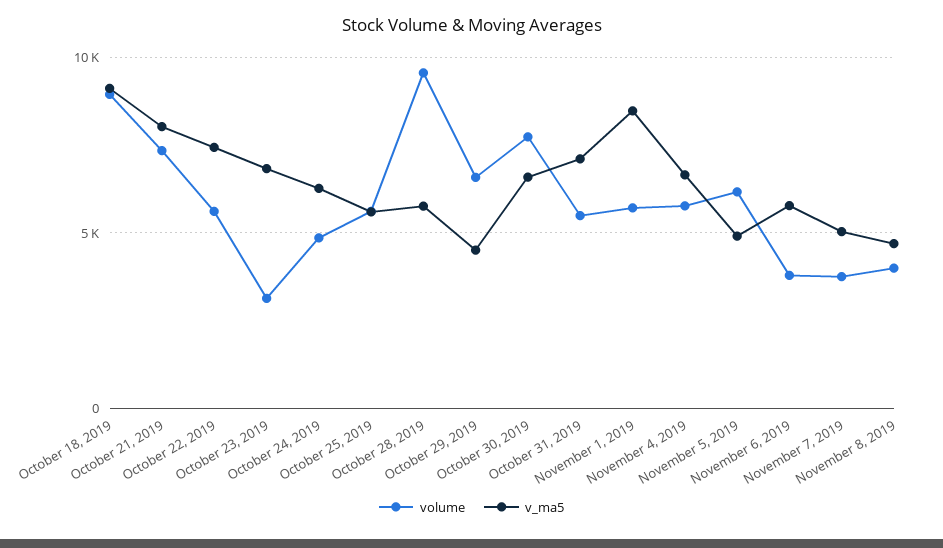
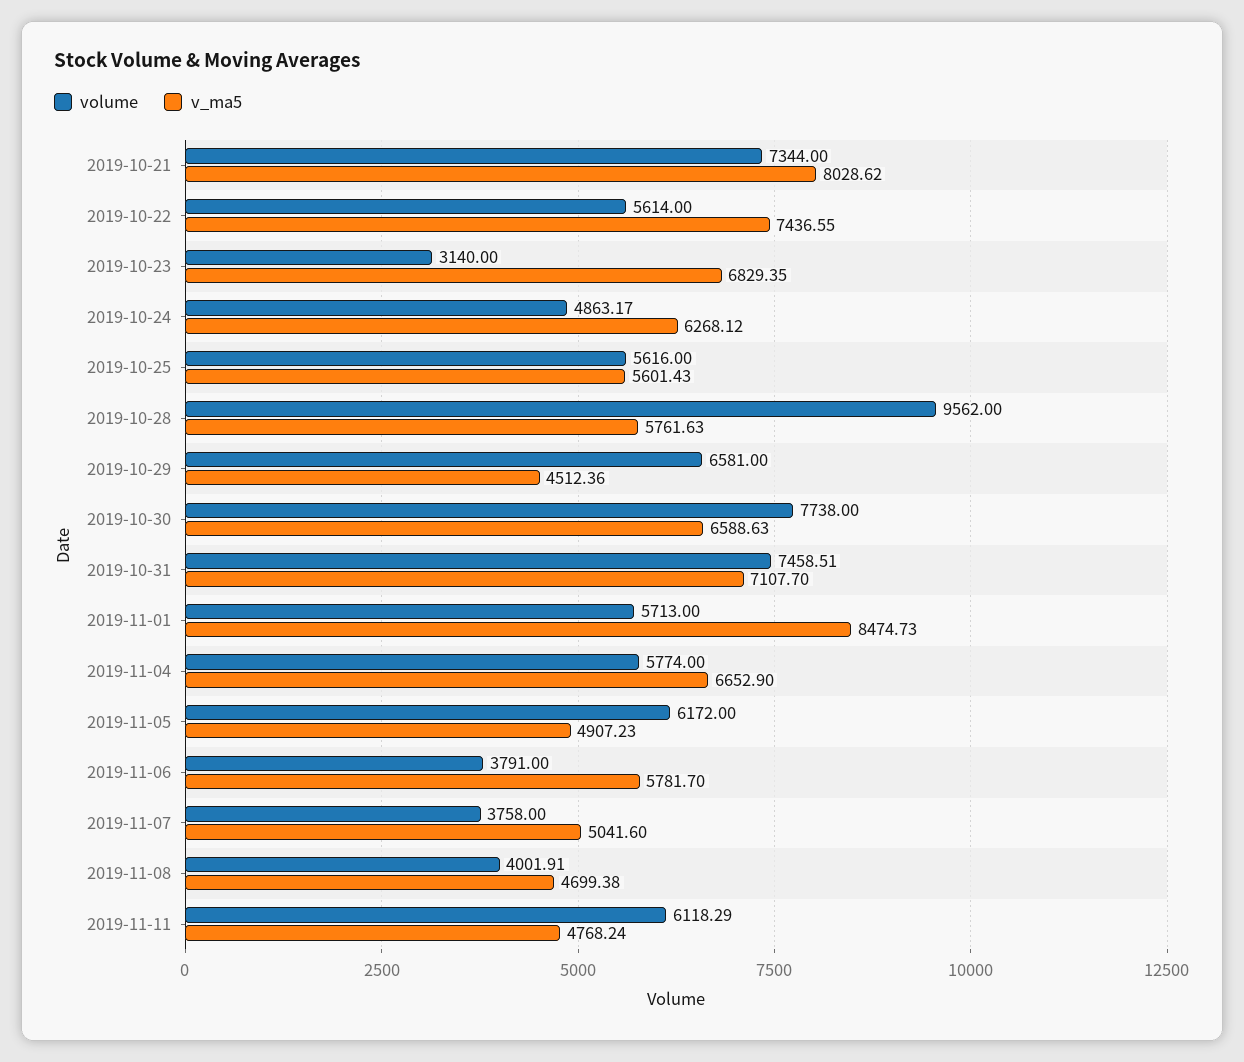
volume, October 18, 2019: 9000 -> none
v_ma5, October 18, 2019: 9000 -> none
volume, October 31, 2019: 5500 -> 7458.51
volume, 2019-11-11: none -> 6118.29
v_ma5, 2019-11-11: none -> 4768.24

